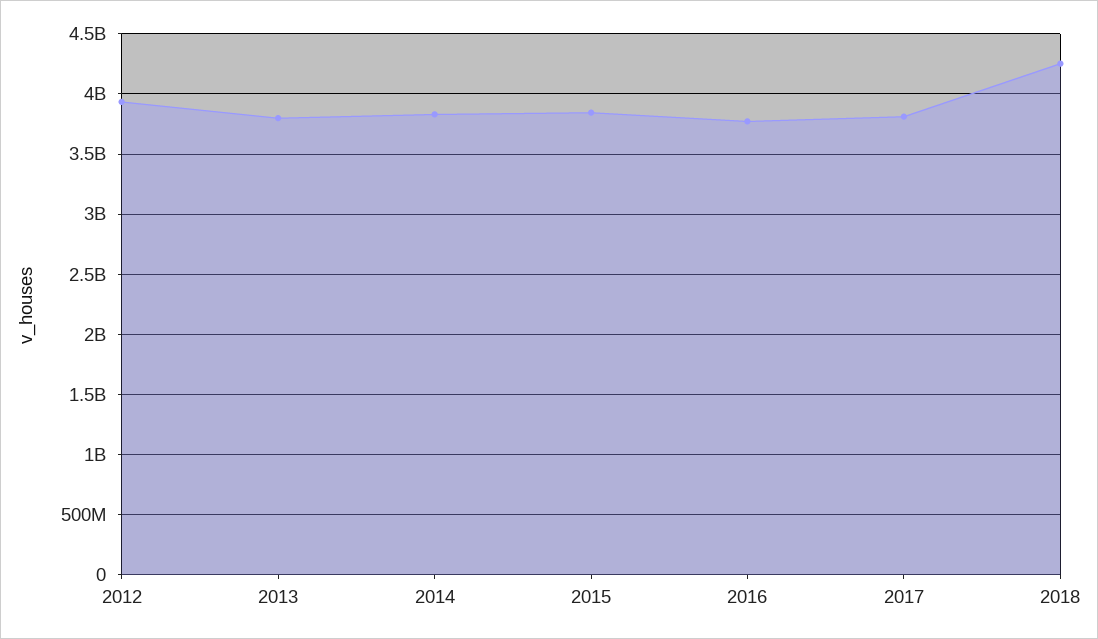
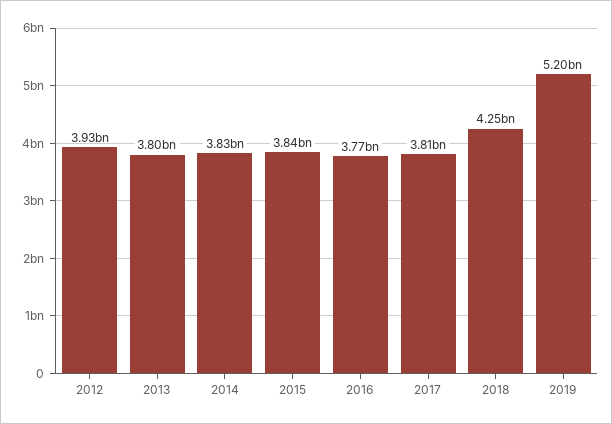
2019: none -> 5200000000

